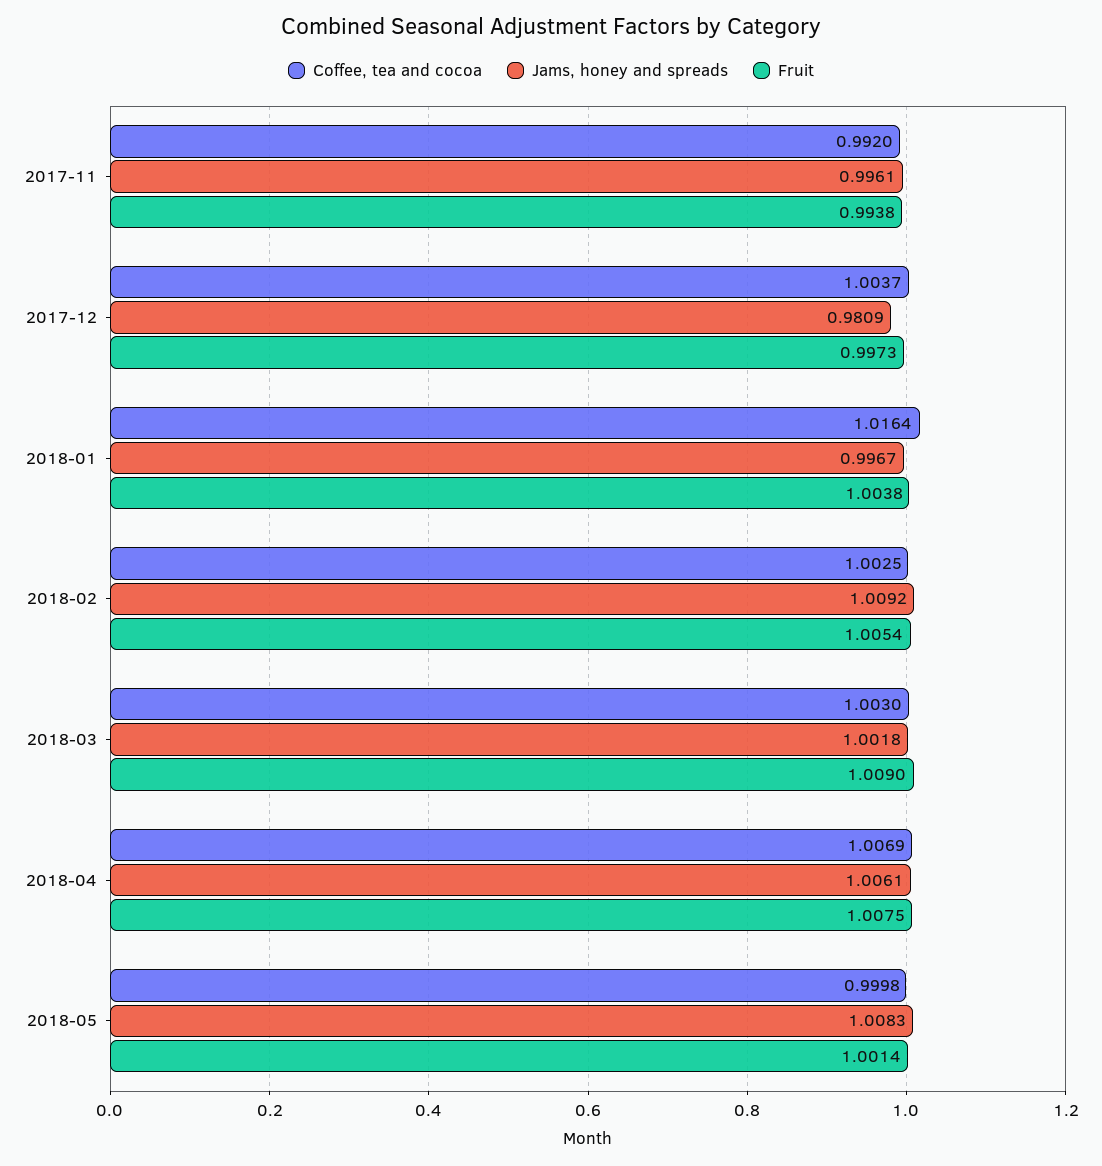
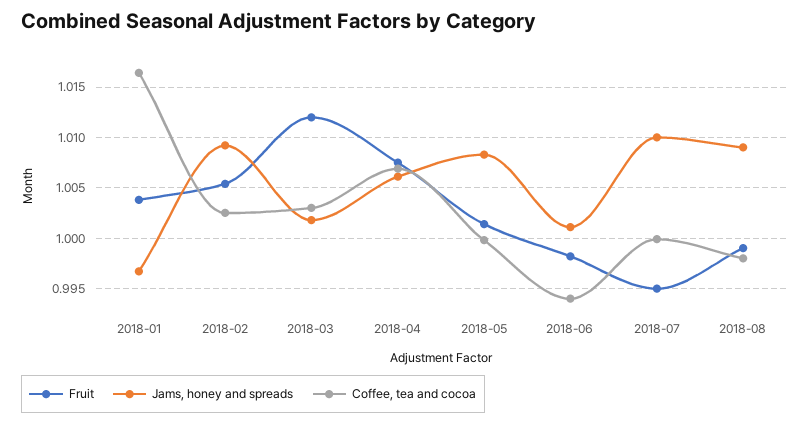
Coffee, tea and cocoa, 2017-11: 0.992 -> none
Jams, honey and spreads, 2017-11: 0.9961 -> none
Fruit, 2017-11: 0.9938 -> none
Coffee, tea and cocoa, 2017-12: 1.0037 -> none
Jams, honey and spreads, 2017-12: 0.9809 -> none
Fruit, 2017-12: 0.9973 -> none
Fruit, 2018-03: 1.009 -> 1.012
Fruit, 2018-06: none -> 0.998
Jams, honey and spreads, 2018-06: none -> 1.001
Coffee, tea and cocoa, 2018-06: none -> 0.994
Fruit, 2018-07: none -> 0.995
Jams, honey and spreads, 2018-07: none -> 1.01
Coffee, tea and cocoa, 2018-07: none -> 1
Fruit, 2018-08: none -> 0.999
Jams, honey and spreads, 2018-08: none -> 1.009
Coffee, tea and cocoa, 2018-08: none -> 0.998

